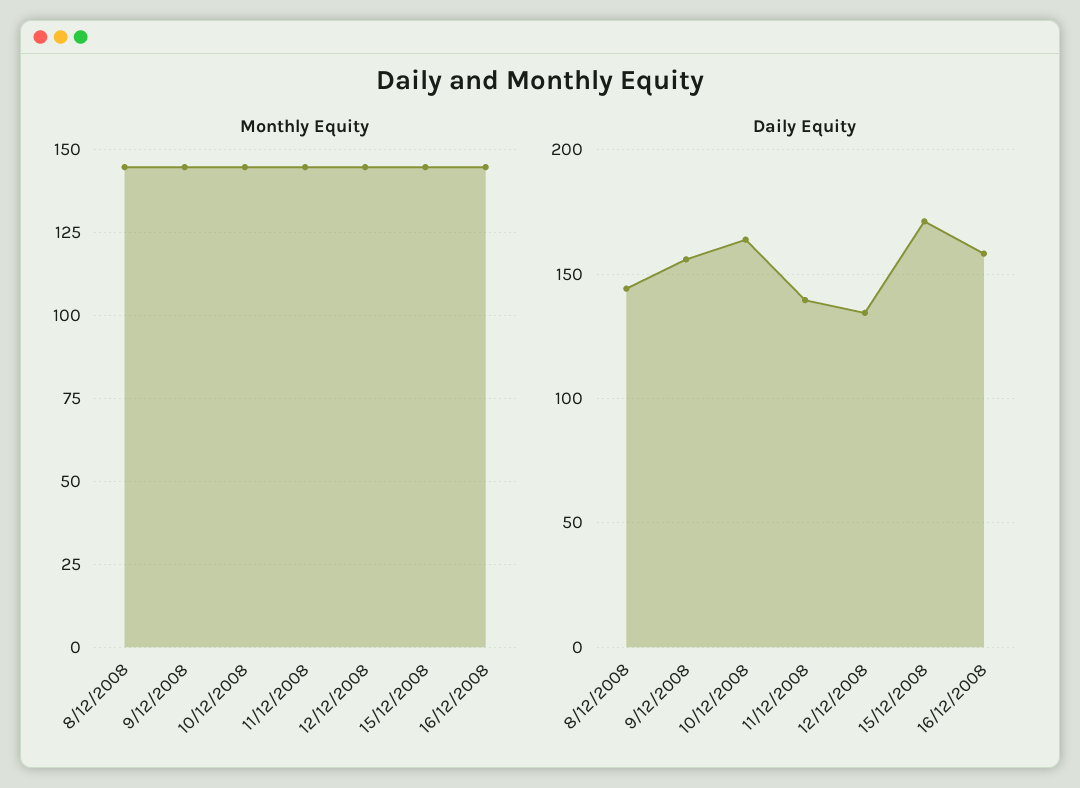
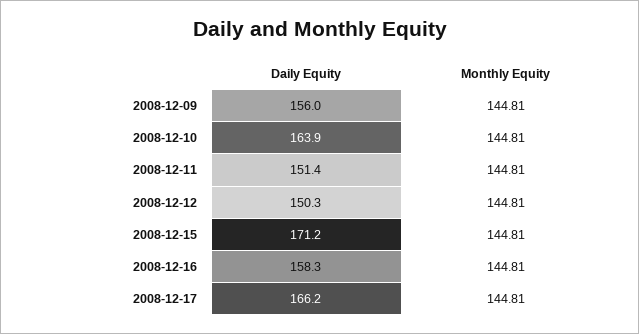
Monthly Equity, 8/12/2008: 145 -> none
Daily Equity, 8/12/2008: 145 -> none
Daily Equity, 11/12/2008: 140 -> 151.4
Daily Equity, 12/12/2008: 135 -> 150.3
Daily Equity, 2008-12-17: none -> 166.2
Monthly Equity, 2008-12-17: none -> 144.81

